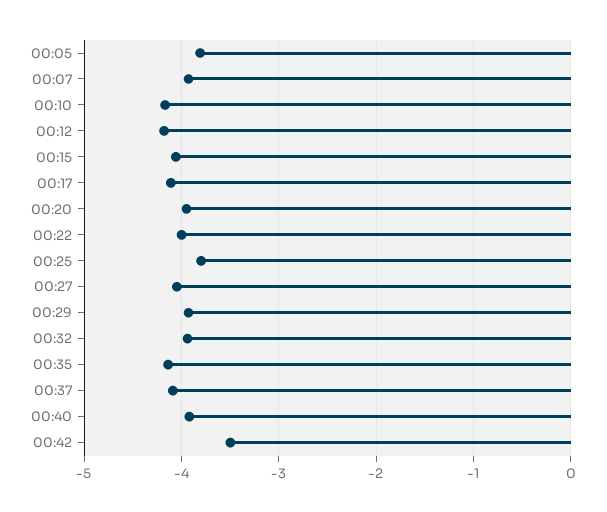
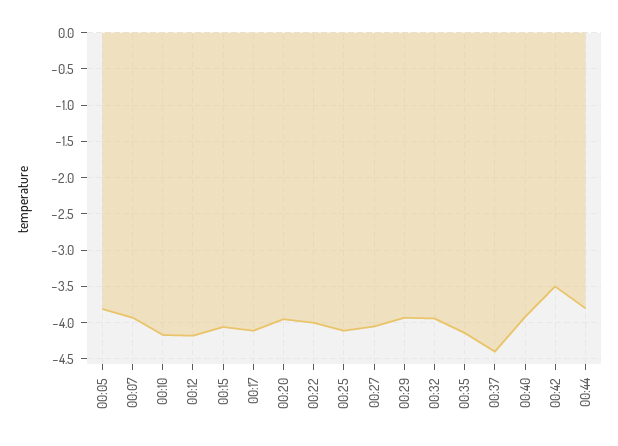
00:25: -3.8 -> -4.1
00:37: -4.1 -> -4.4
00:44: none -> -3.8

